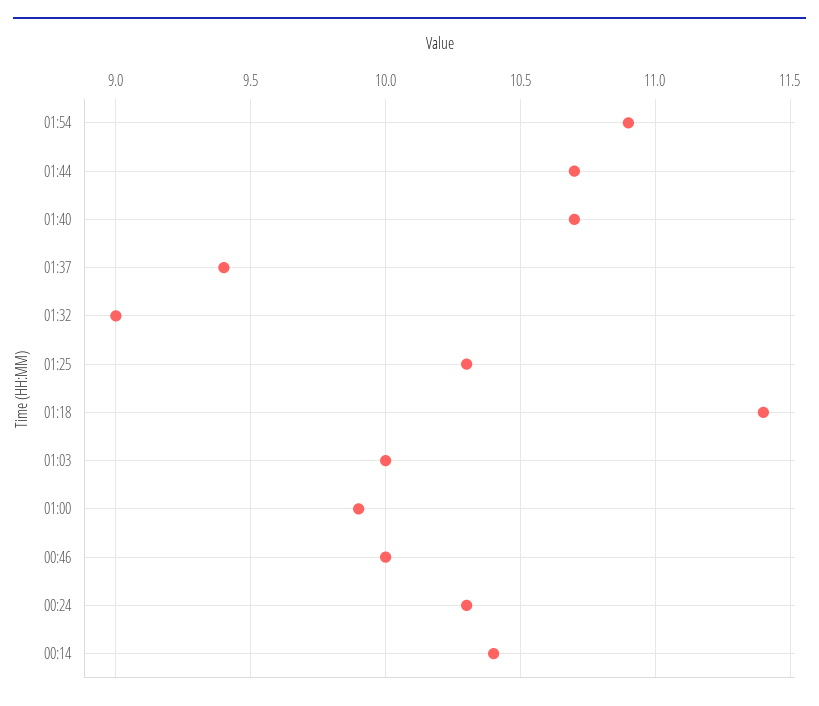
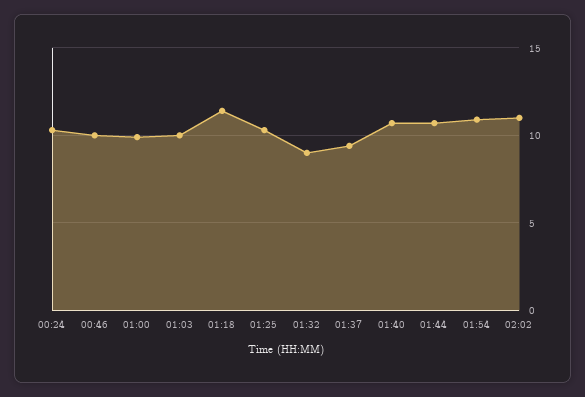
00:14: 10.4 -> none
02:02: none -> 11

